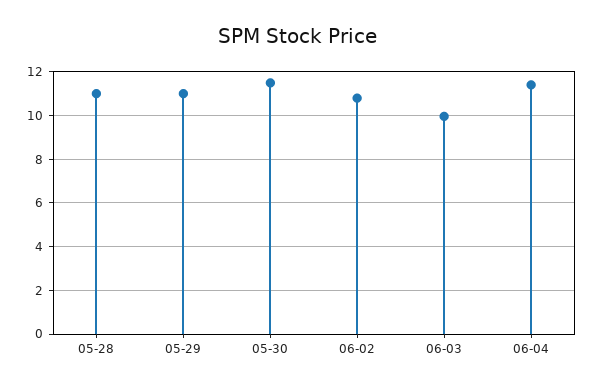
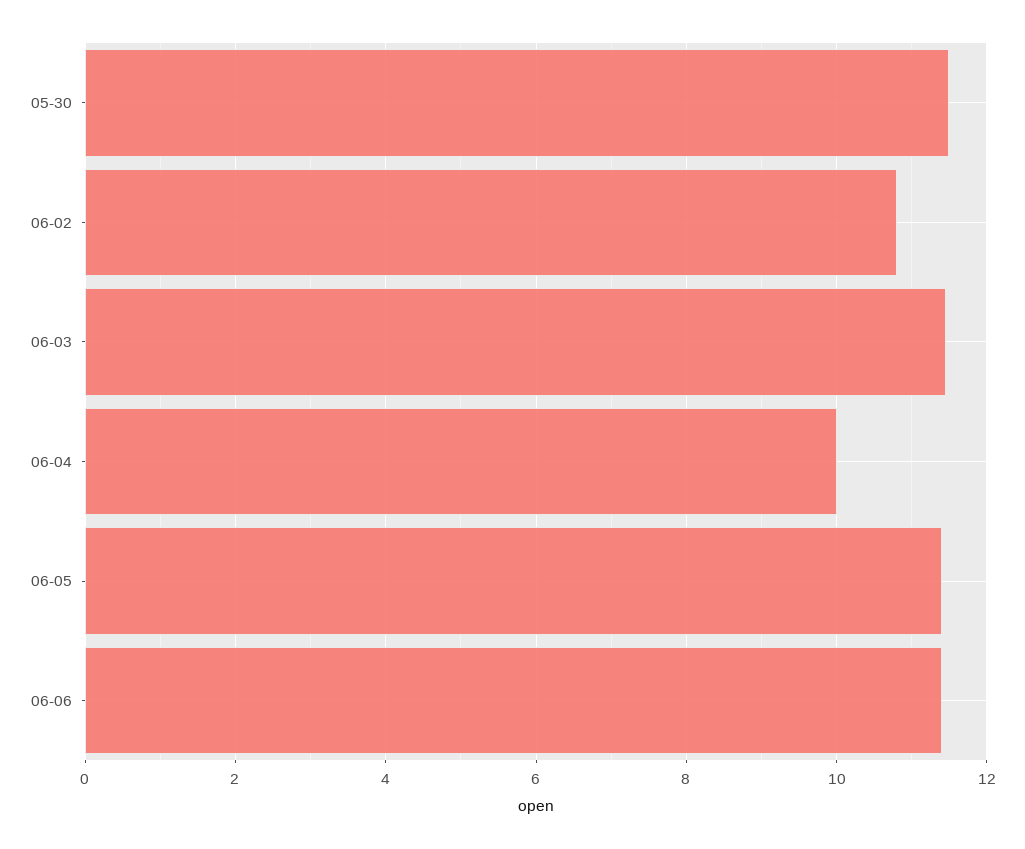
05-28: 11 -> none
05-29: 11 -> none
06-03: 10 -> 11.4
06-04: 11.5 -> 10
06-05: none -> 11.4
06-06: none -> 11.4

